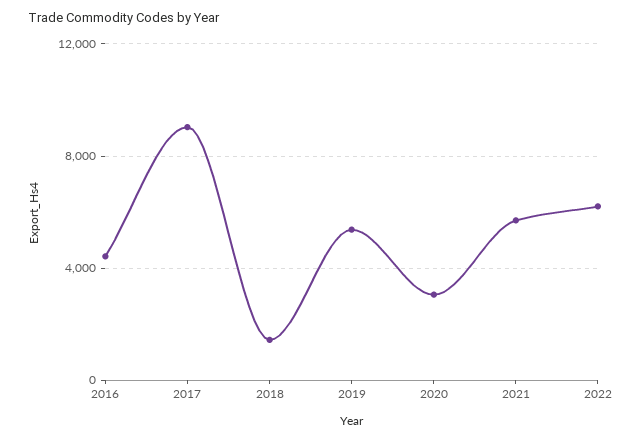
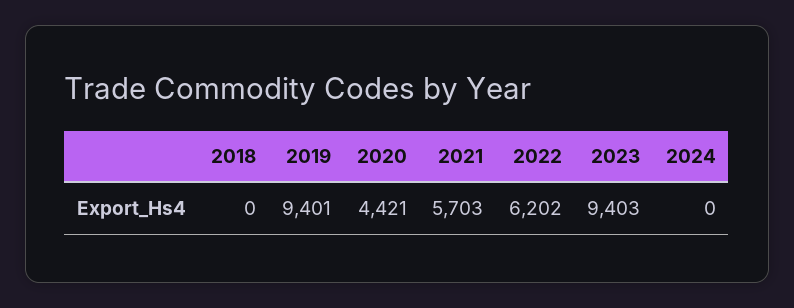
2016: 4500 -> none
2017: 9000 -> none
2018: 1500 -> 0
2019: 5500 -> 9401
2020: 3000 -> 4421
2023: none -> 9403
2024: none -> 0

